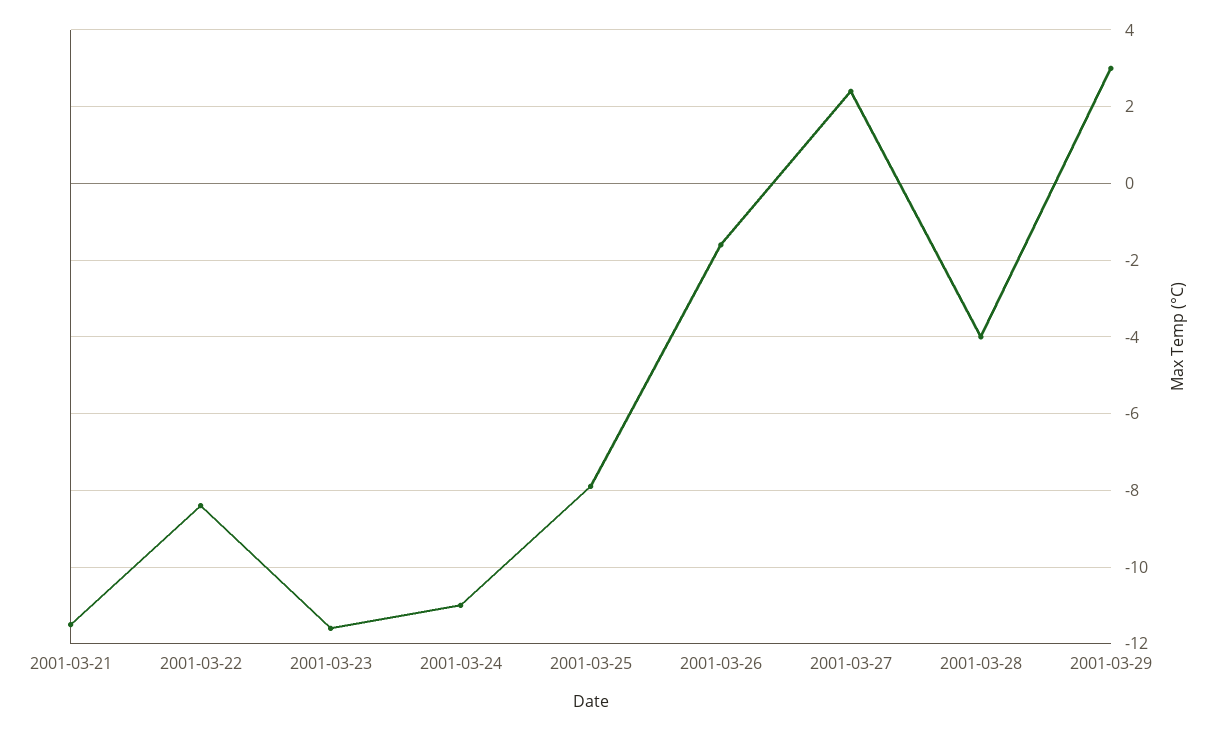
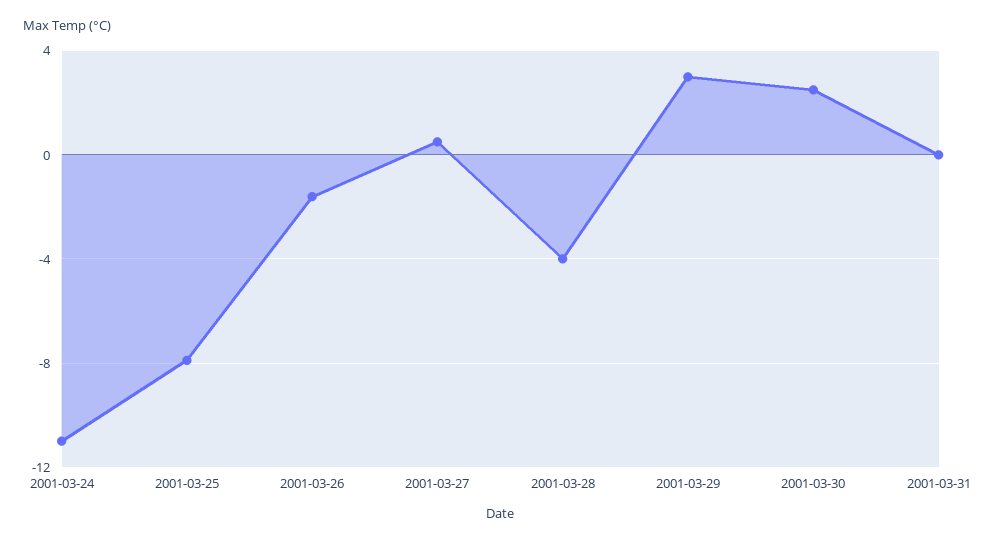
2001-03-21: -11.5 -> none
2001-03-22: -8.5 -> none
2001-03-23: -11.5 -> none
2001-03-27: 2.5 -> 0.5
2001-03-30: none -> 2.5
2001-03-31: none -> 0

